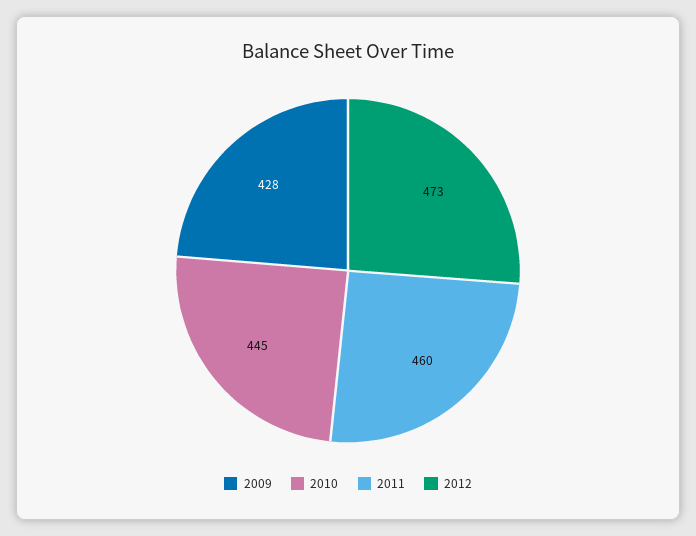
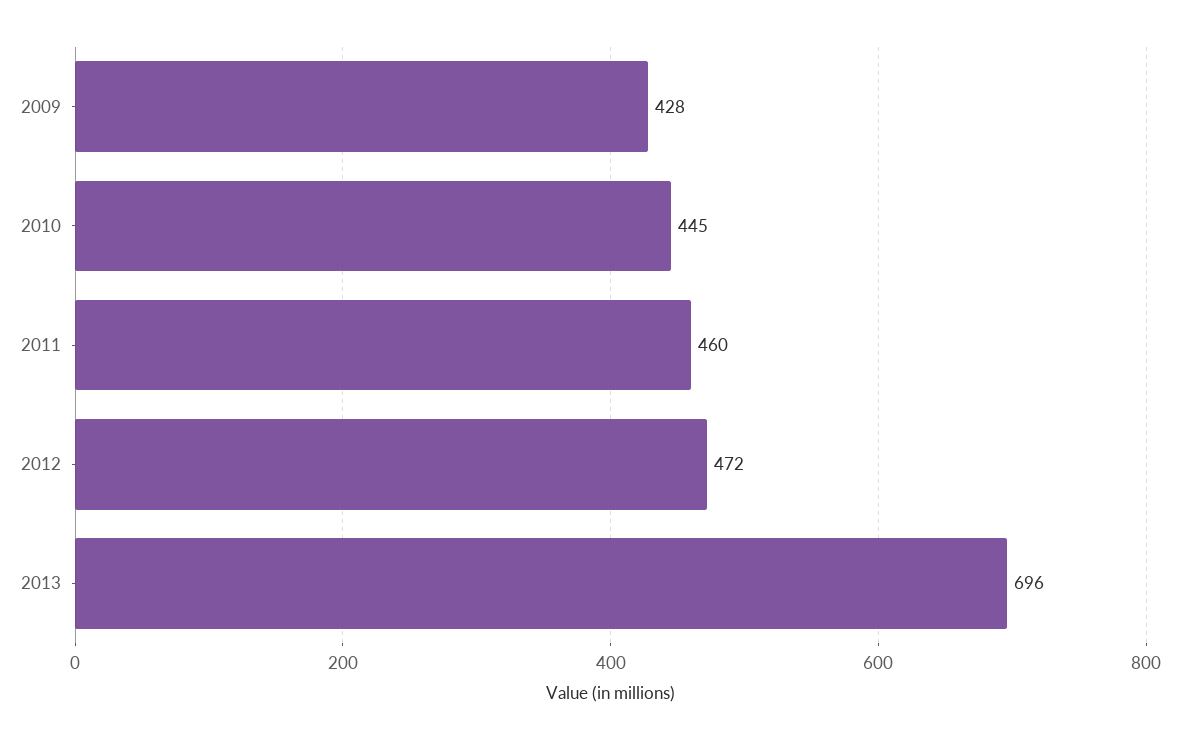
2012: 473 -> 472
2013: none -> 696

